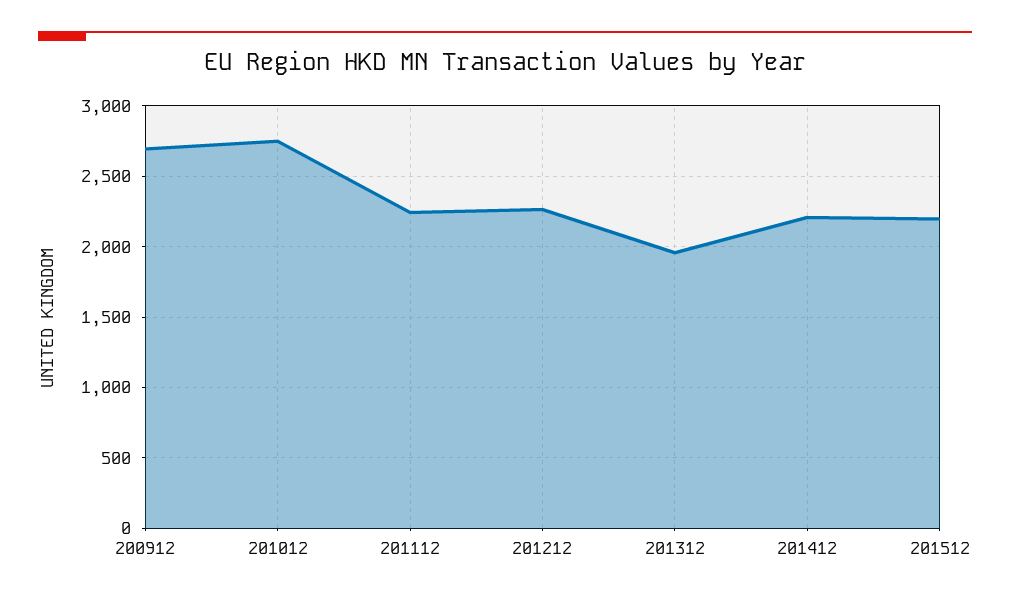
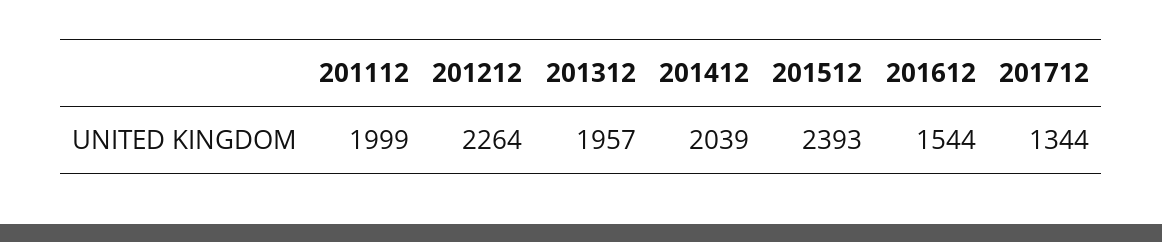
200912: 2700 -> none
201012: 2750 -> none
201112: 2250 -> 1999
201412: 2200 -> 2039
201512: 2200 -> 2393
201612: none -> 1544
201712: none -> 1344

